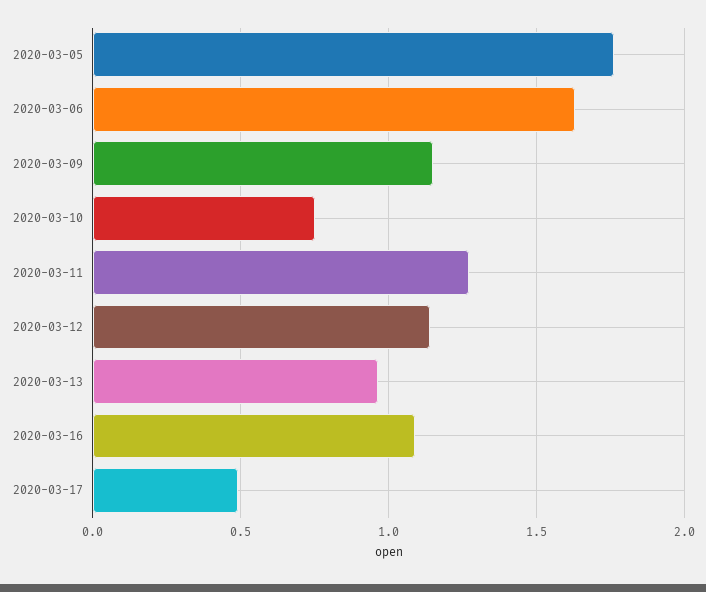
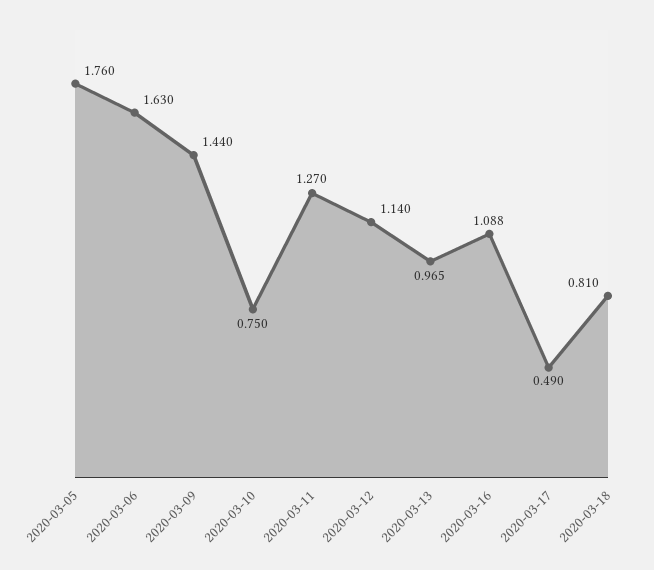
2020-03-09: 1.15 -> 1.44
2020-03-18: none -> 0.81

